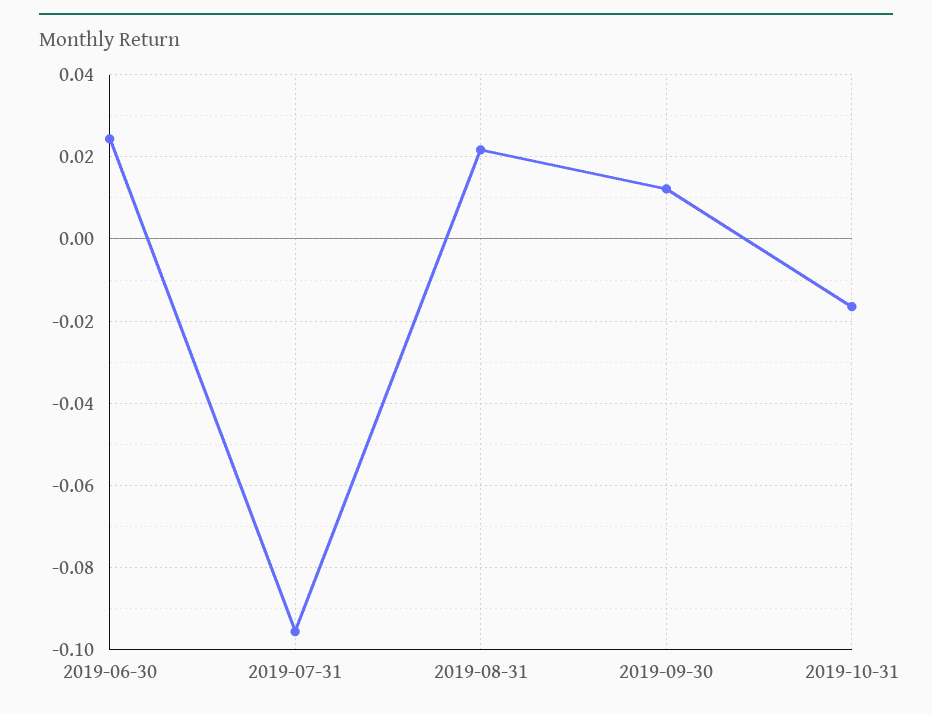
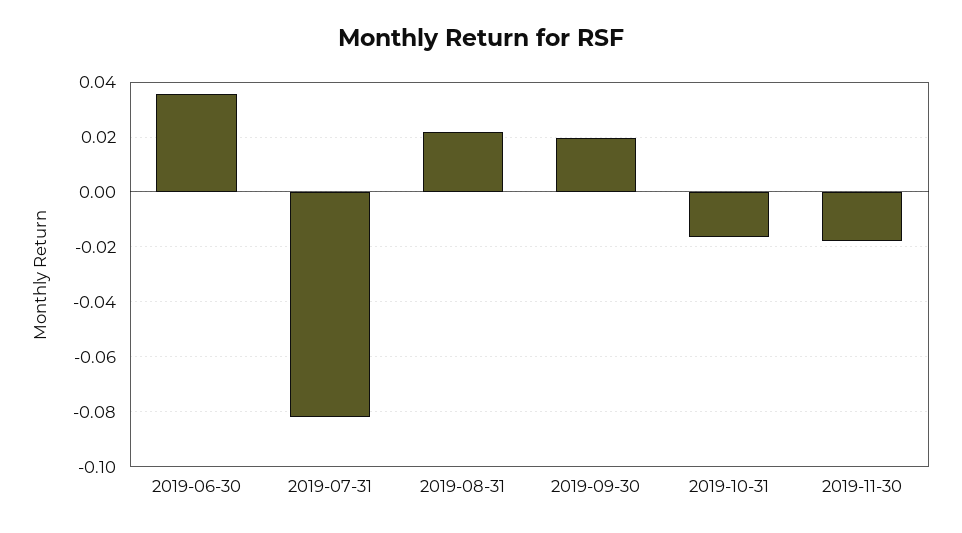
2019-06-30: 0.024 -> 0.035
2019-07-31: -0.096 -> -0.0825
2019-09-30: 0.012 -> 0.02
2019-11-30: none -> -0.0175

